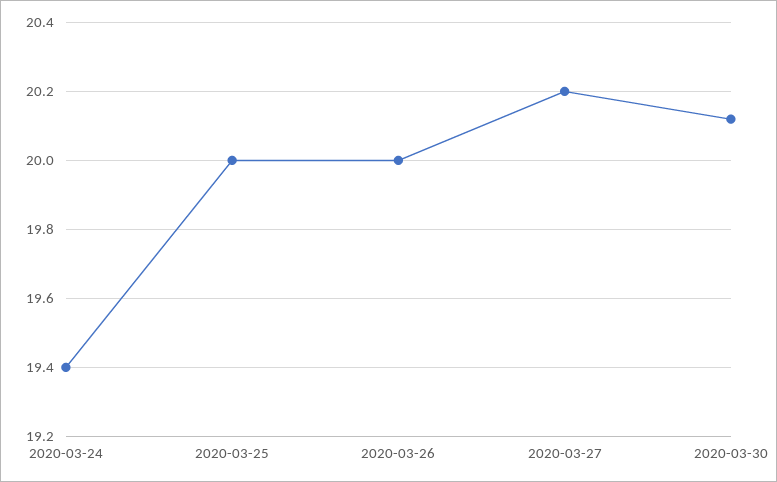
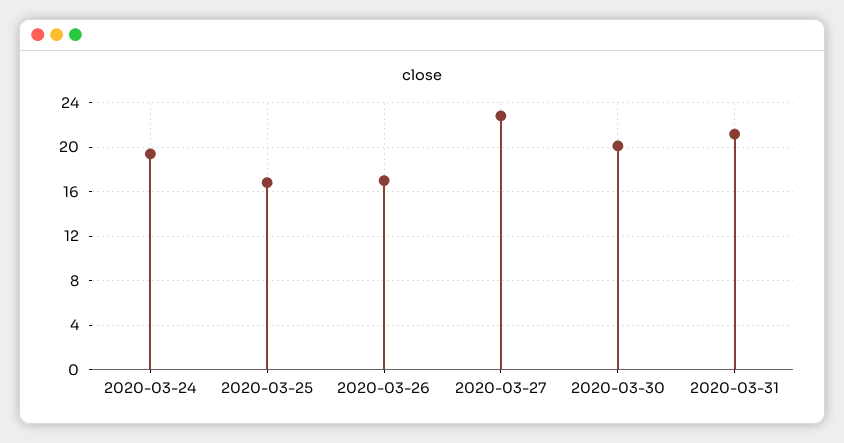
2020-03-25: 20 -> 17
2020-03-26: 20 -> 17
2020-03-27: 20.2 -> 23
2020-03-31: none -> 21

